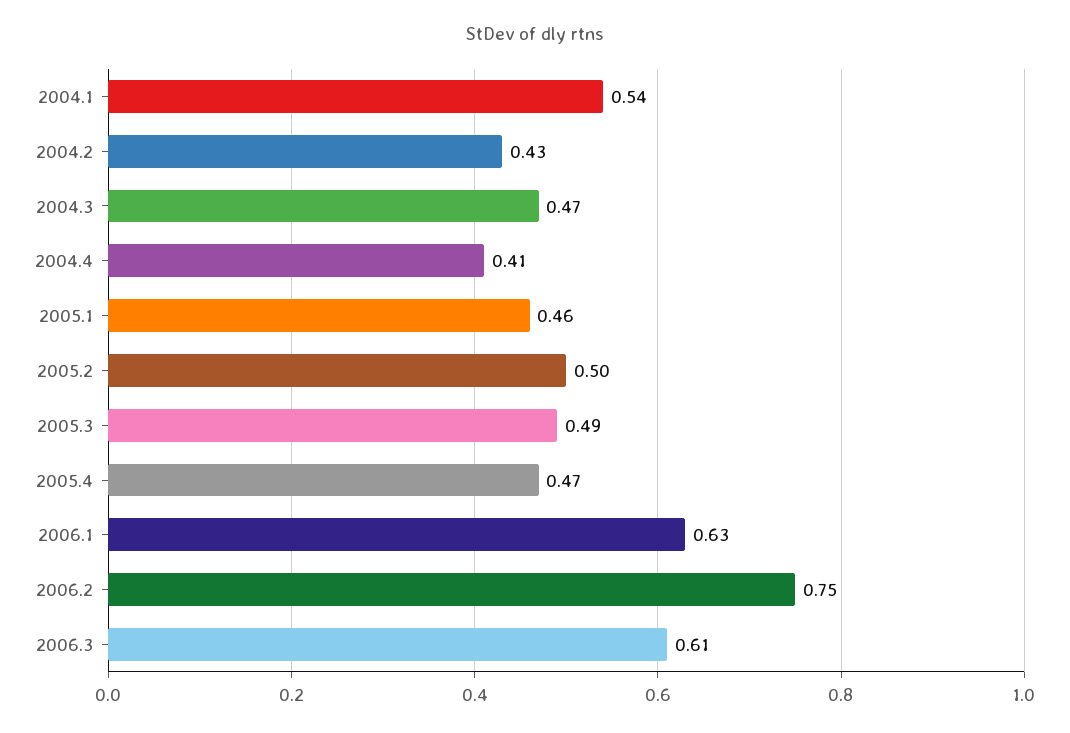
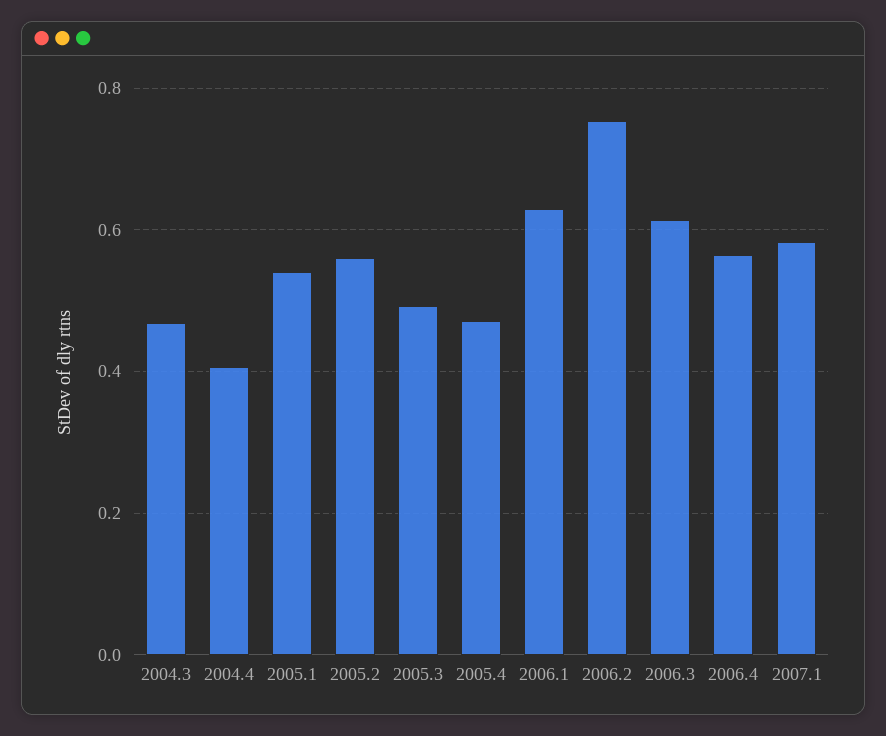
2004.1: 0.54 -> none
2004.2: 0.43 -> none
2005.1: 0.46 -> 0.54
2005.2: 0.5 -> 0.56
2006.4: none -> 0.56
2007.1: none -> 0.58

